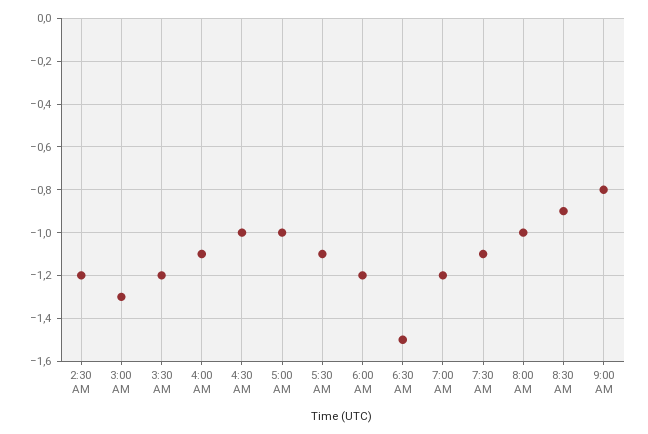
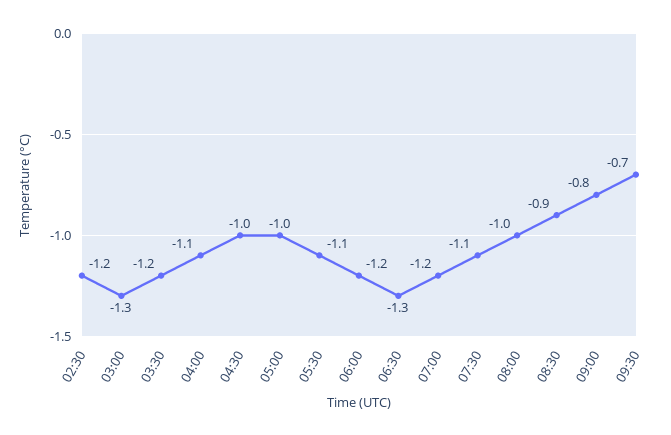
6:30 AM: -1.5 -> -1.3
09:30: none -> -0.7

